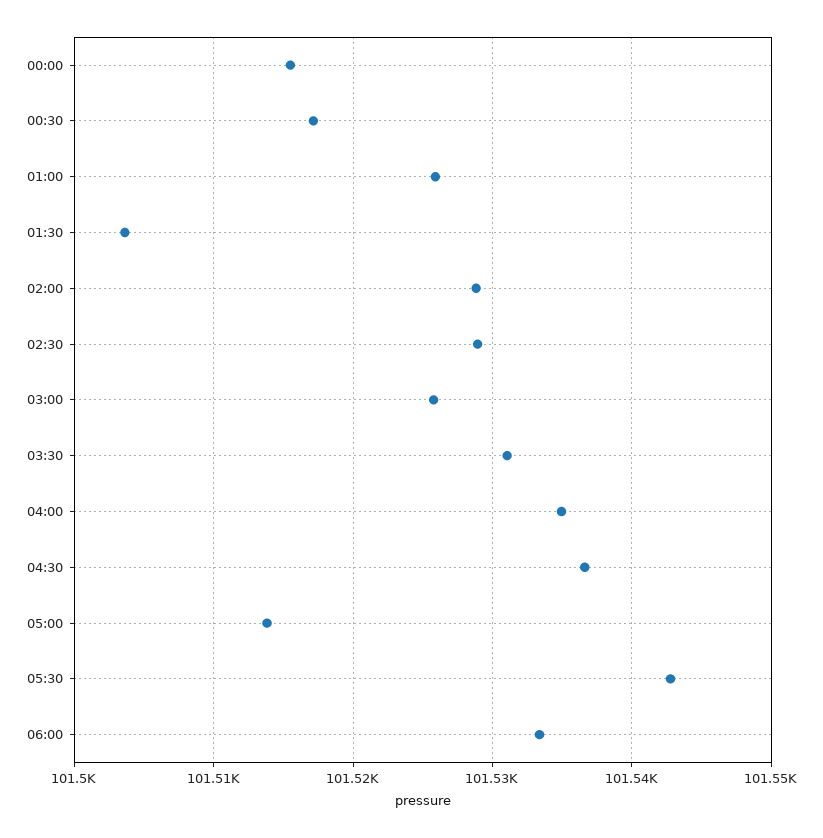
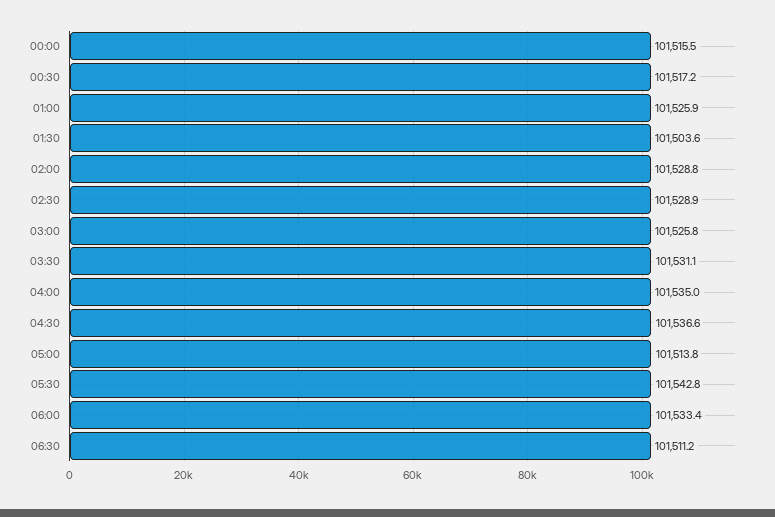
06:30: none -> 101511.2

